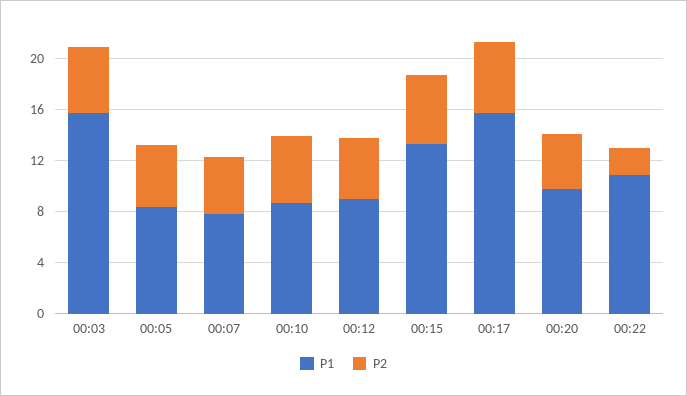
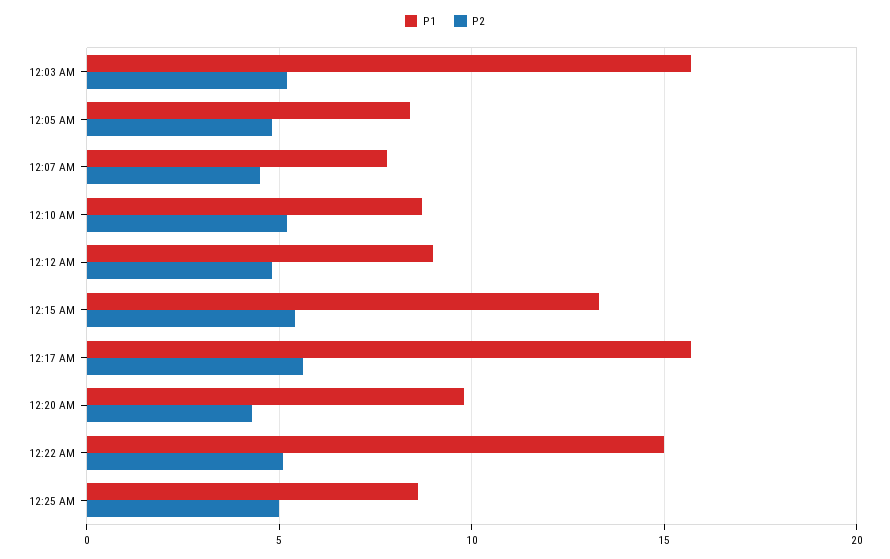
P1, 00:22: 11 -> 15
P2, 00:22: 2 -> 5
P1, 12:25 AM: none -> 8.5
P2, 12:25 AM: none -> 5

